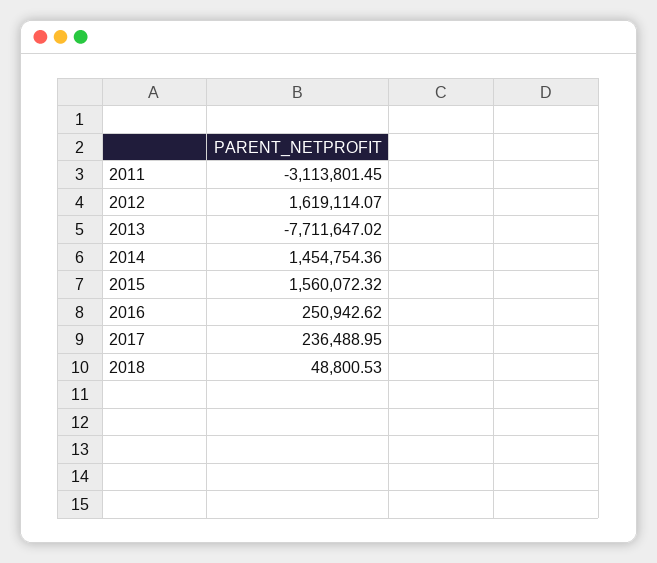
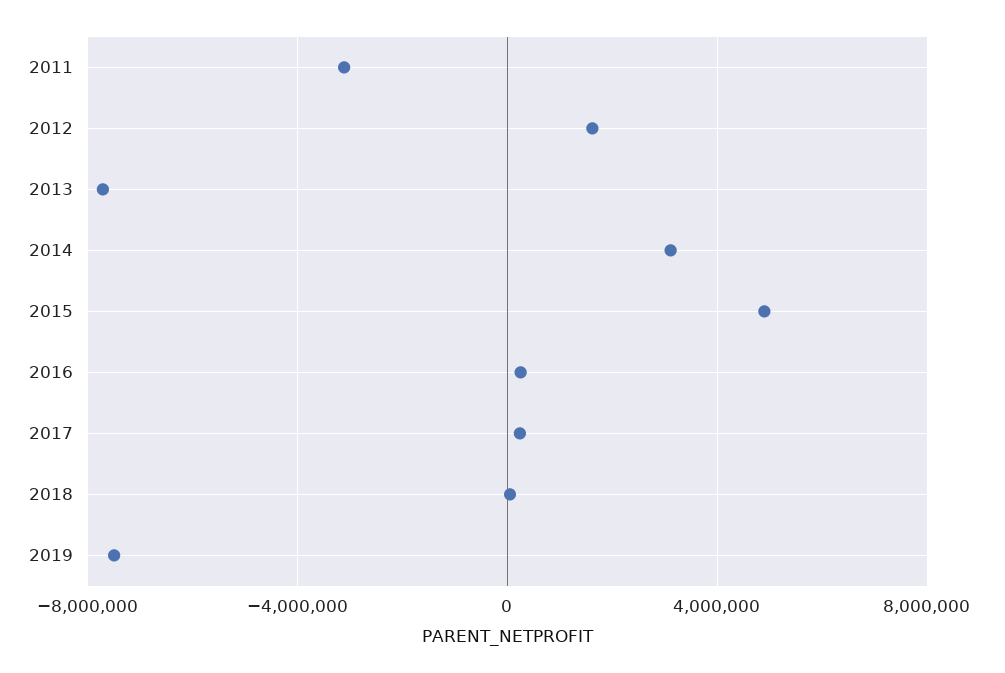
2014: 1454754.36 -> 3000000
2015: 1560072.32 -> 5000000
2019: none -> -7500000

